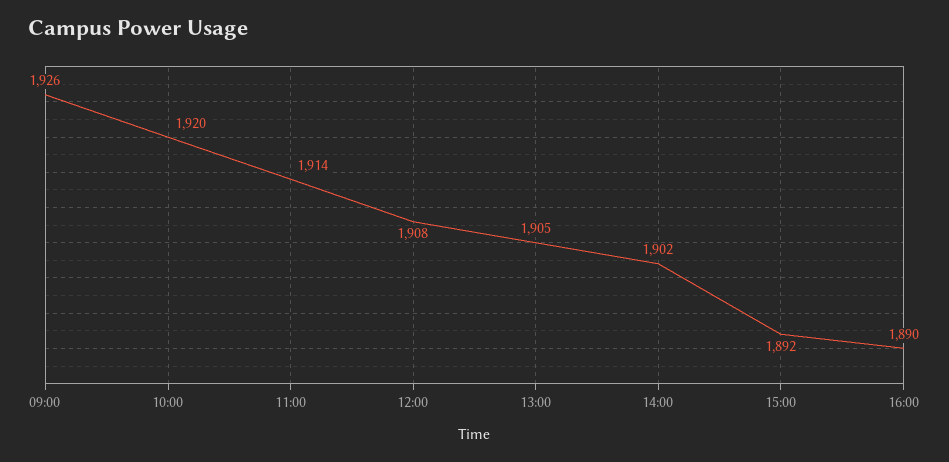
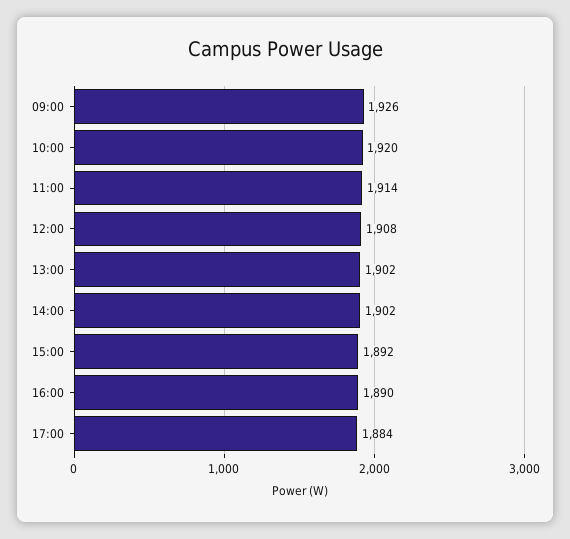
13:00: 1905 -> 1902
17:00: none -> 1884

